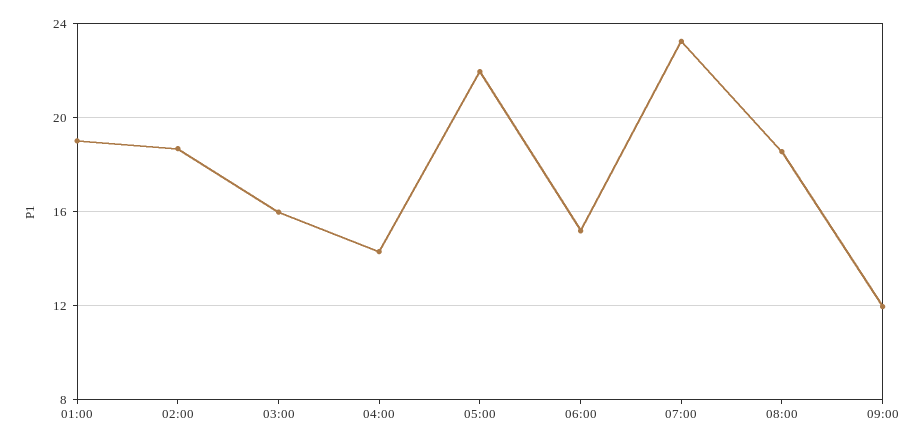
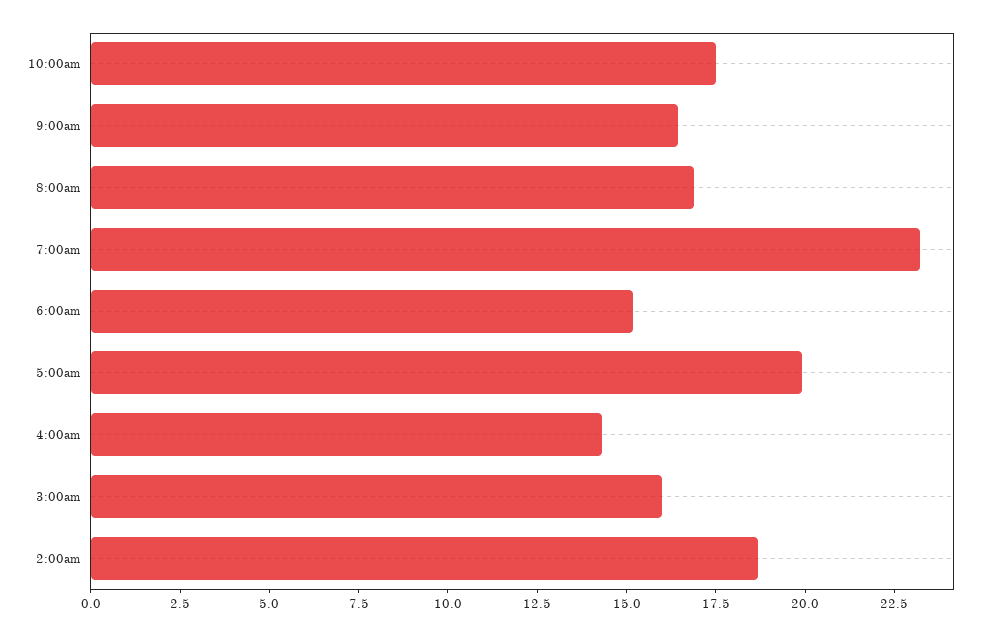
01:00: 19 -> none
05:00: 22 -> 20
08:00: 18.5 -> 17
09:00: 12 -> 16.5
10:00am: none -> 17.5

